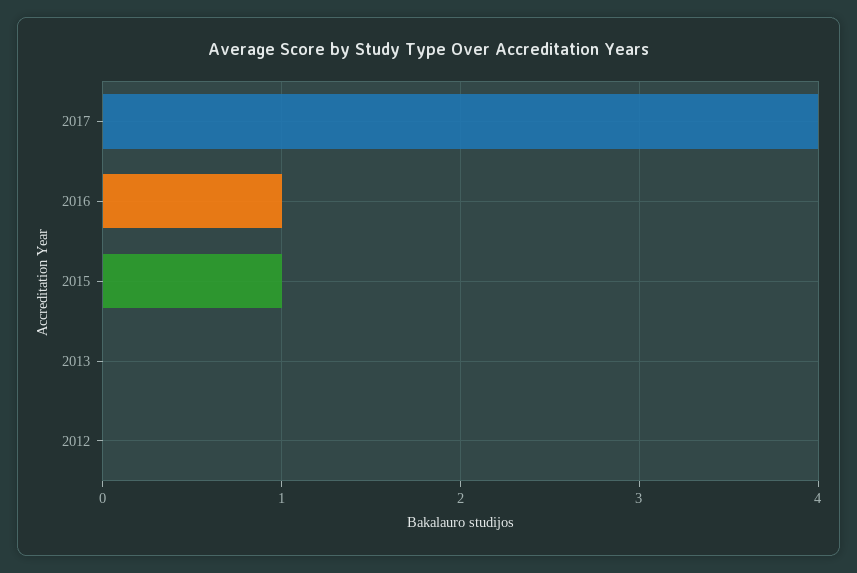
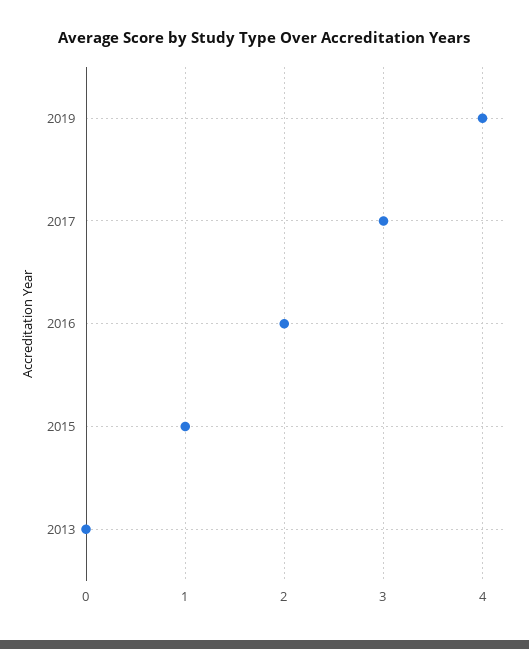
2017: 4 -> 3
2016: 1 -> 2
2012: 0 -> none
2019: none -> 4

